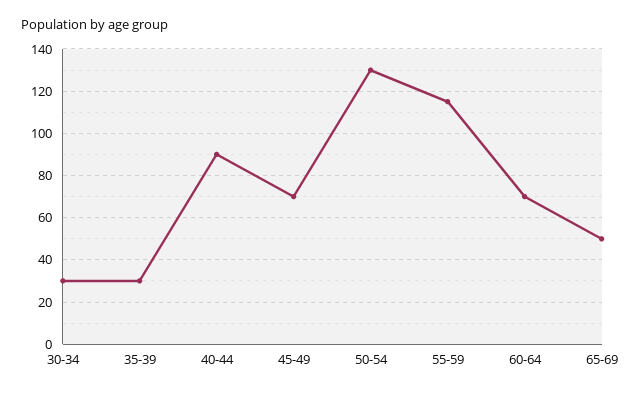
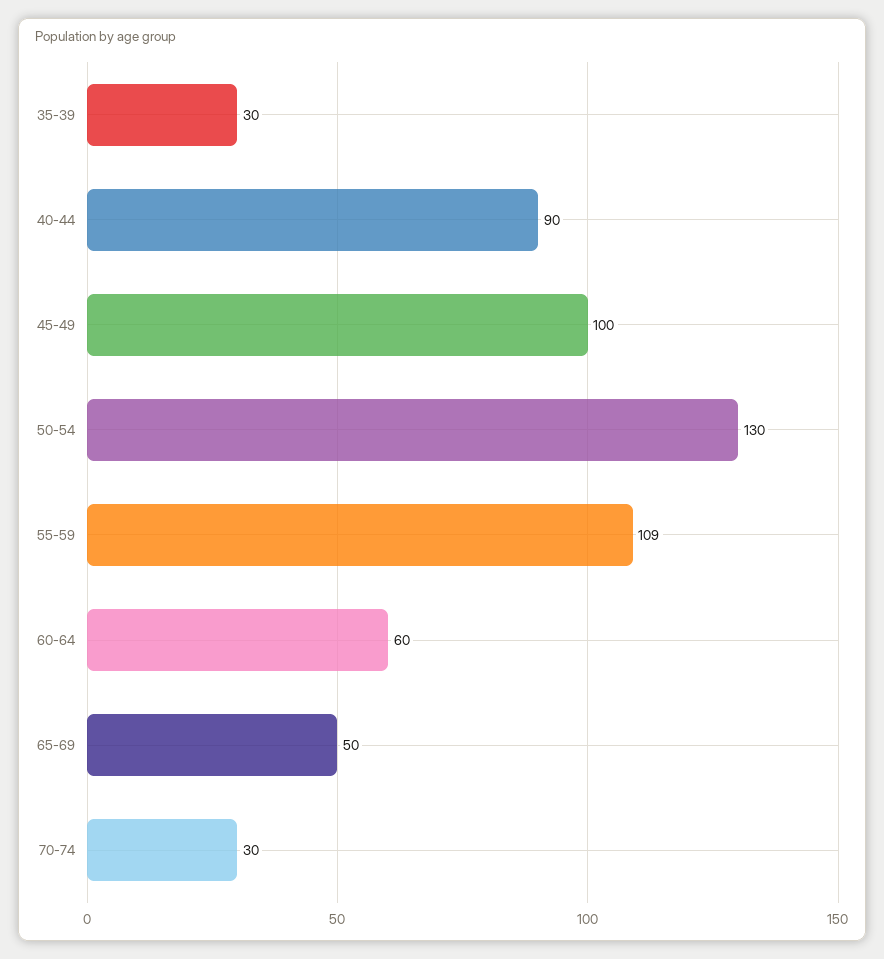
30-34: 30 -> none
45-49: 70 -> 100
55-59: 115 -> 109
60-64: 70 -> 60
70-74: none -> 30

